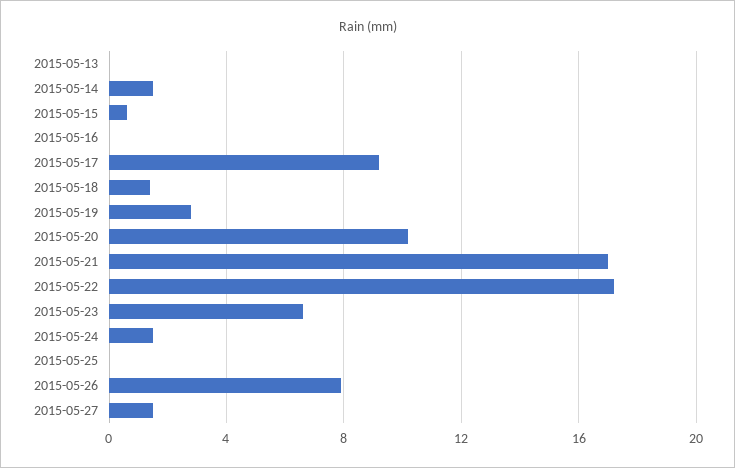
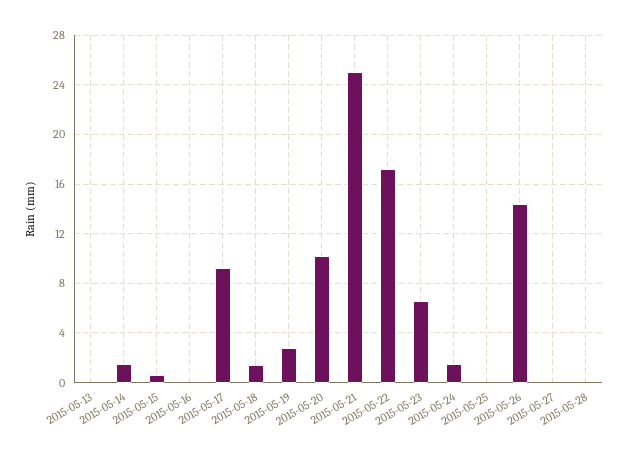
2015-05-21: 17 -> 25
2015-05-26: 8 -> 14.5
2015-05-27: 1.5 -> 0
2015-05-28: none -> 0

